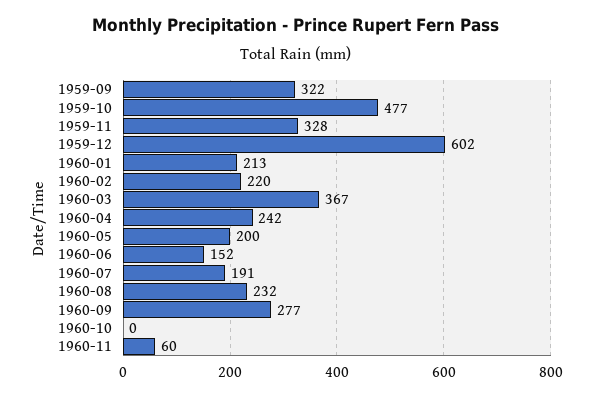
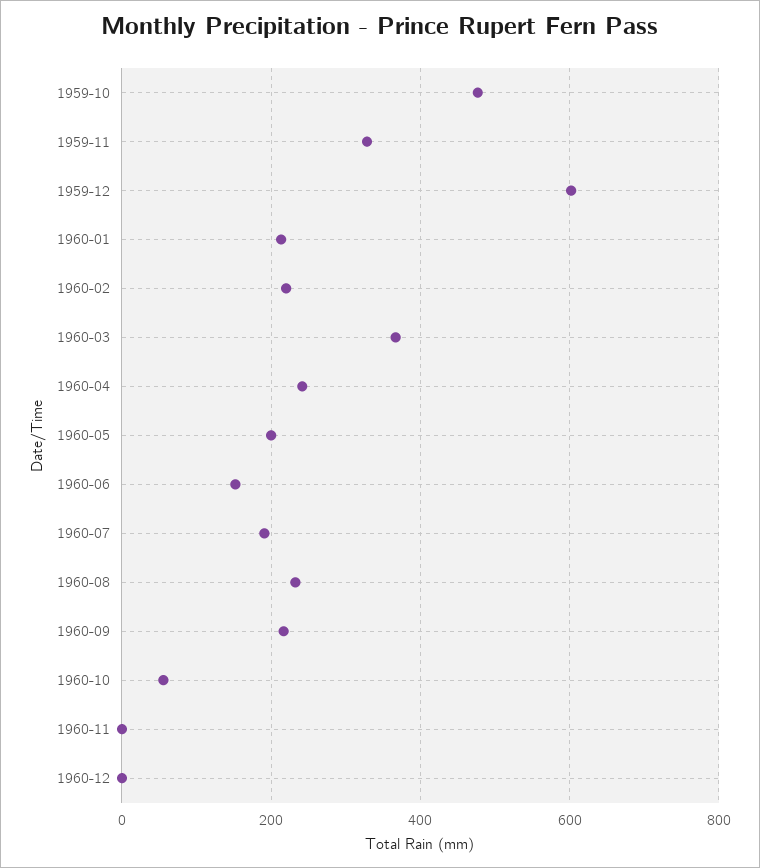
1959-09: 322 -> none
1960-09: 277 -> 220
1960-10: 0 -> 60
1960-11: 60 -> 0
1960-12: none -> 0

